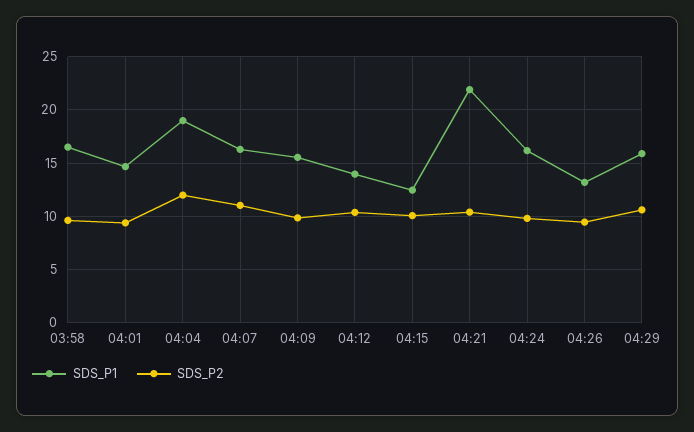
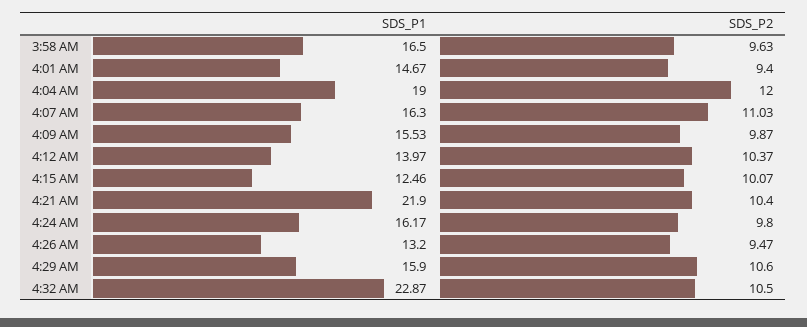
SDS_P1, 4:32 AM: none -> 22.87
SDS_P2, 4:32 AM: none -> 10.5

